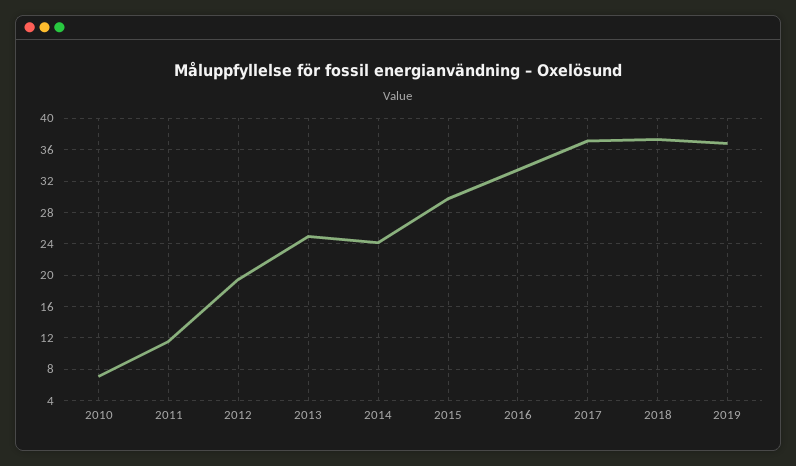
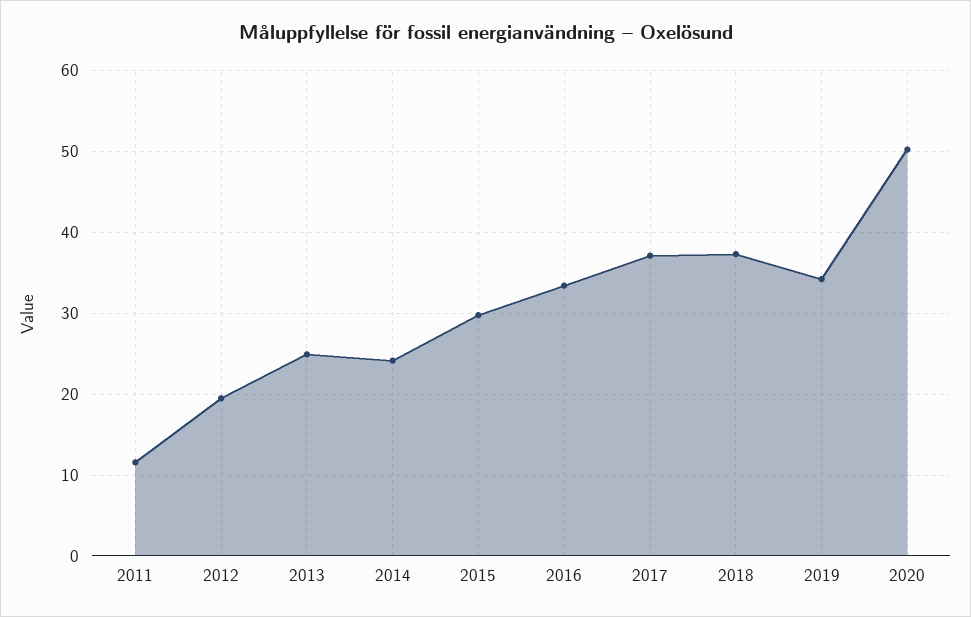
2010: 7 -> none
2019: 37 -> 34
2020: none -> 50

